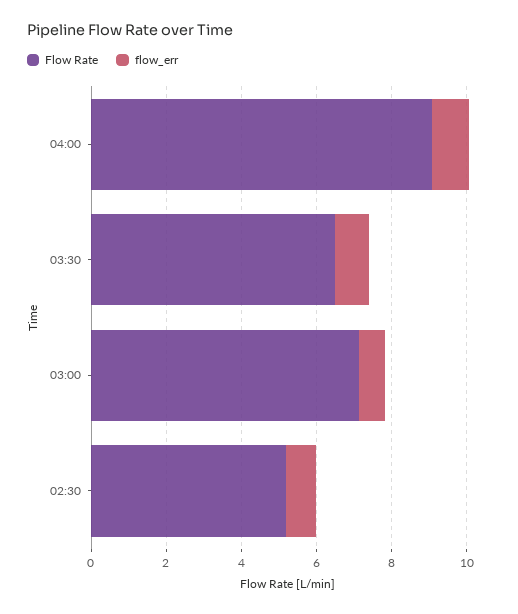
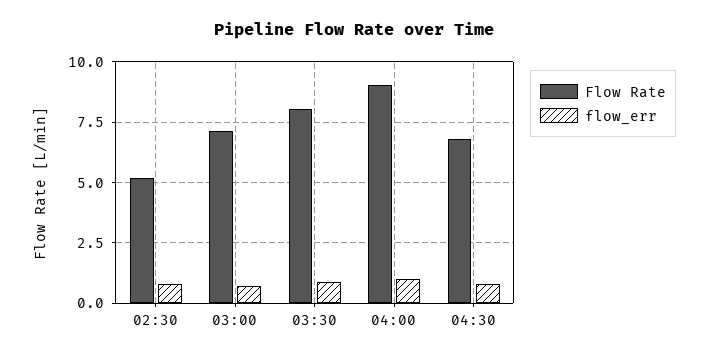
Flow Rate, 03:30: 6.5 -> 8
Flow Rate, 04:30: none -> 6.75
flow_err, 04:30: none -> 0.75

